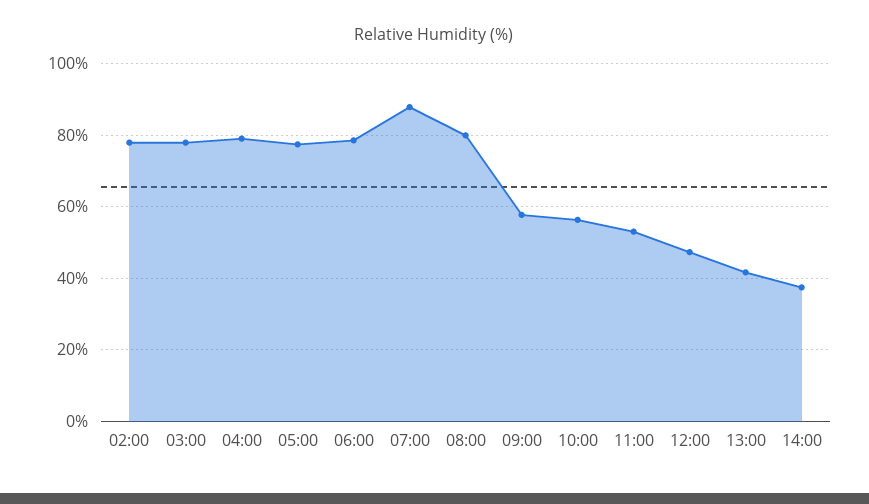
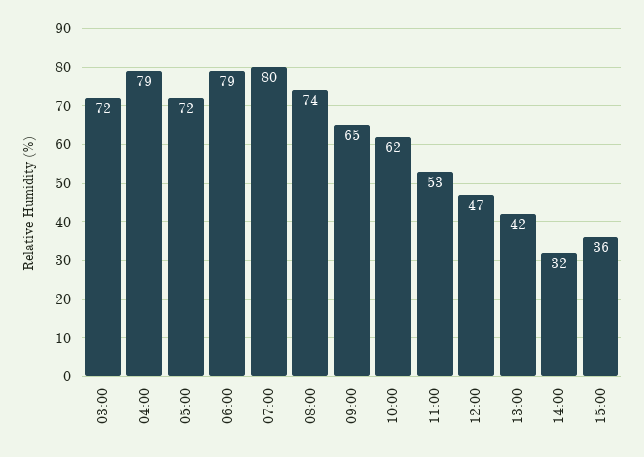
02:00: 78 -> none
03:00: 78 -> 72
05:00: 78 -> 72
07:00: 88 -> 80
08:00: 80 -> 74
09:00: 58 -> 65
10:00: 56 -> 62
14:00: 38 -> 32
15:00: none -> 36

